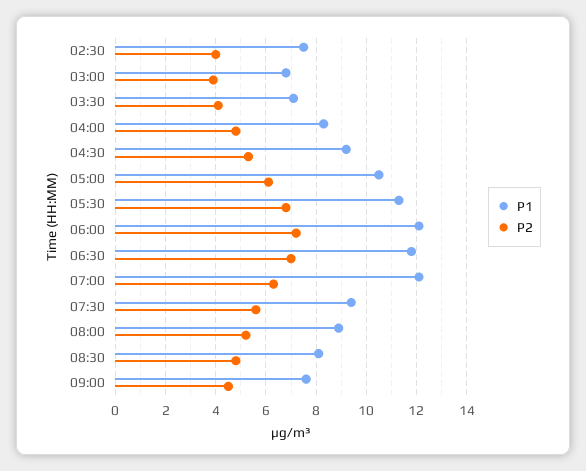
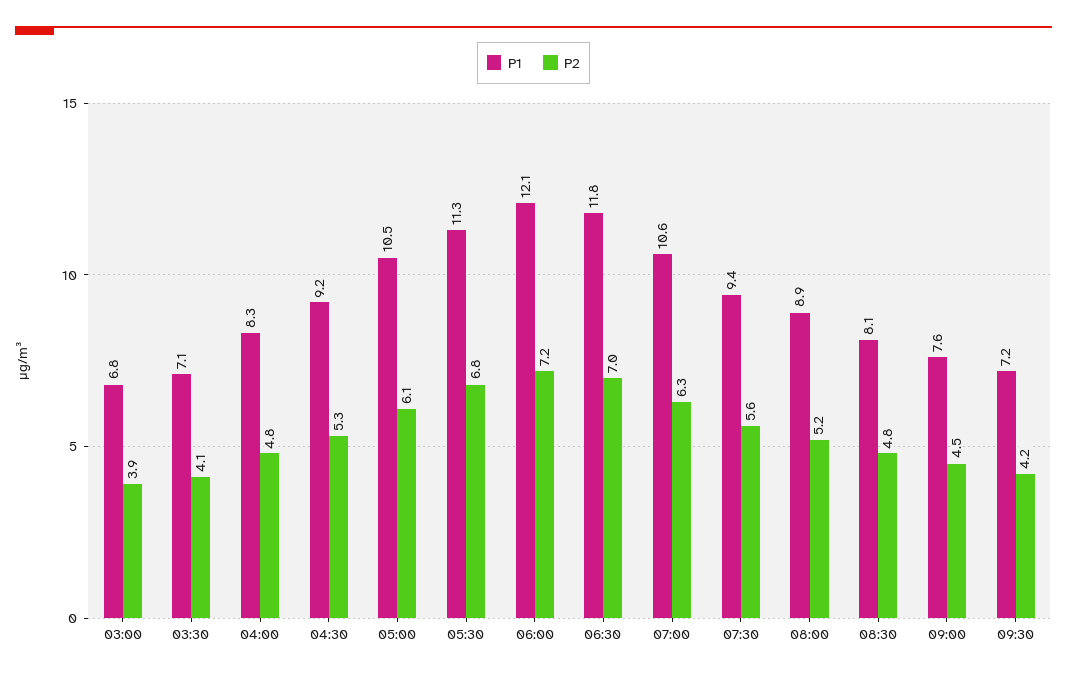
P1, 02:30: 7.5 -> none
P2, 02:30: 4 -> none
P1, 07:00: 12 -> 10.6
P1, 09:30: none -> 7.2
P2, 09:30: none -> 4.2

